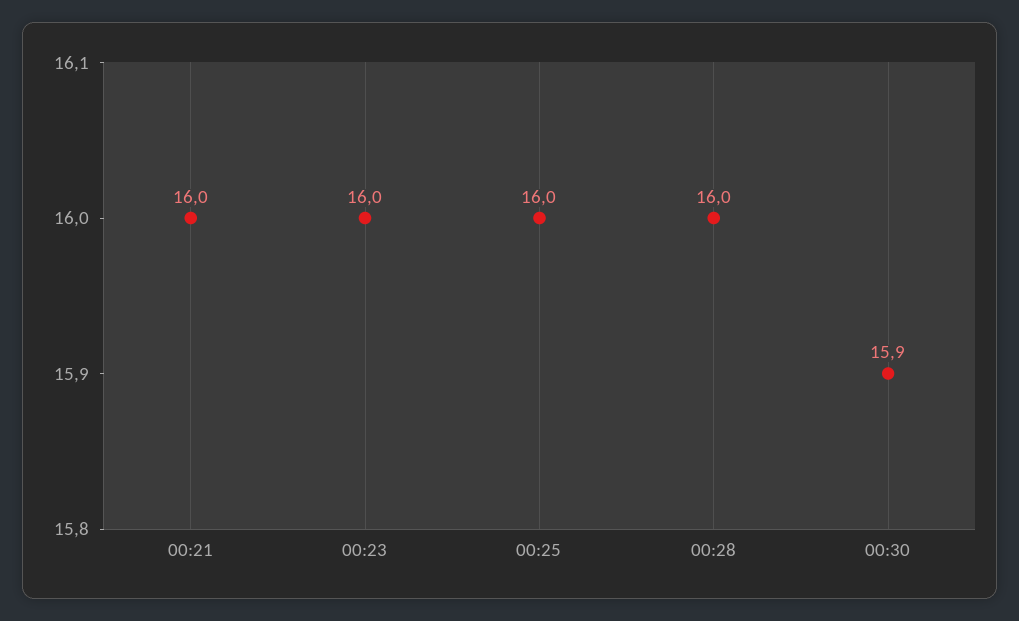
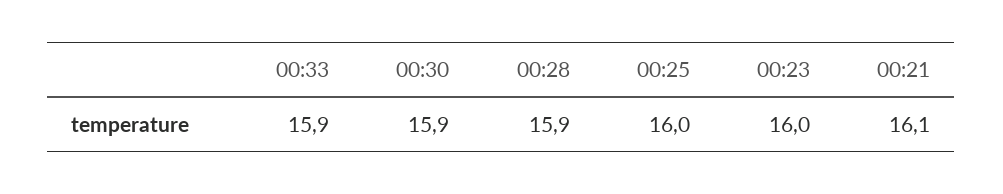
00:21: 16 -> 16.1
00:28: 16 -> 15.9
00:33: none -> 15.9

